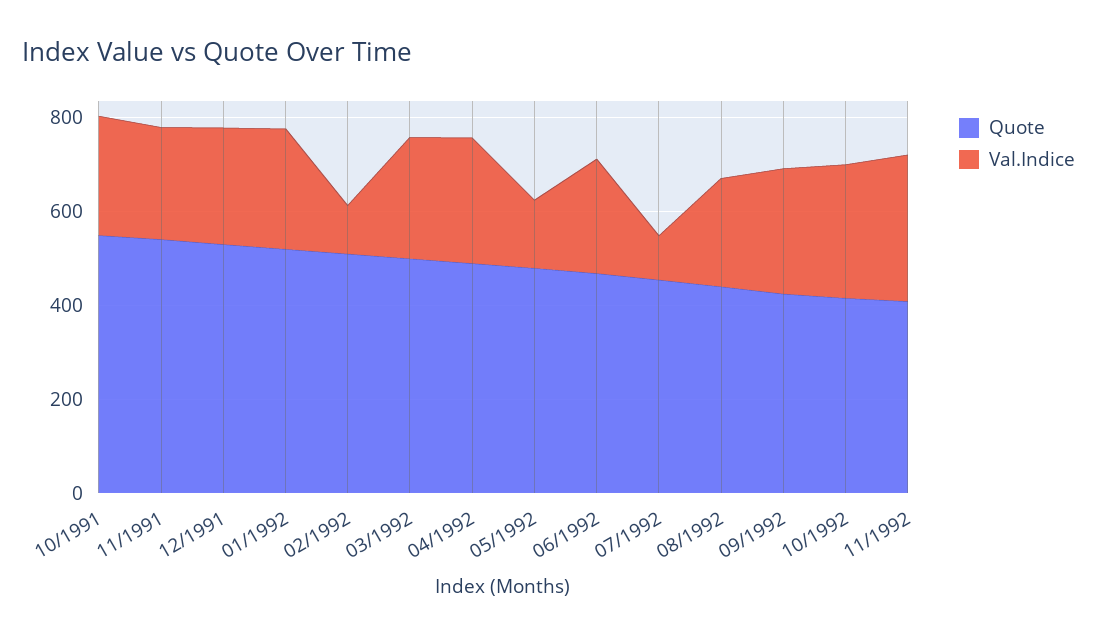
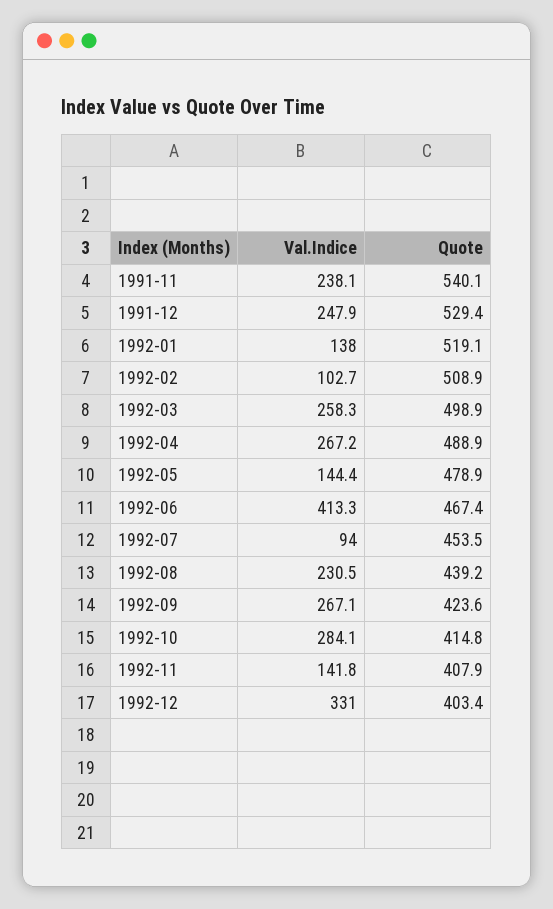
Quote, 10/1991: 550 -> none
Val.Indice, 10/1991: 250 -> none
Val.Indice, 01/1992: 250 -> 138
Val.Indice, 06/1992: 250 -> 413.3
Val.Indice, 11/1992: 300 -> 141.8
Val.Indice, 1992-12: none -> 331
Quote, 1992-12: none -> 403.4

